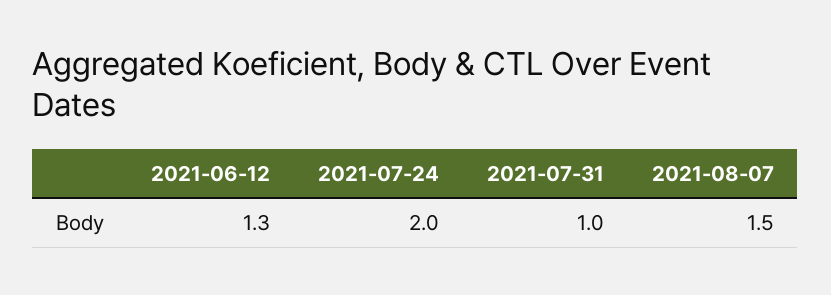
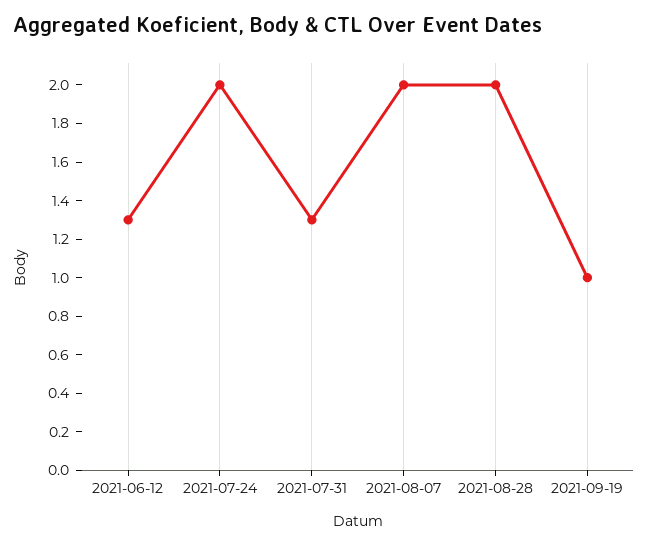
2021-07-31: 1 -> 1.3
2021-08-07: 1.5 -> 2
2021-08-28: none -> 2
2021-09-19: none -> 1

